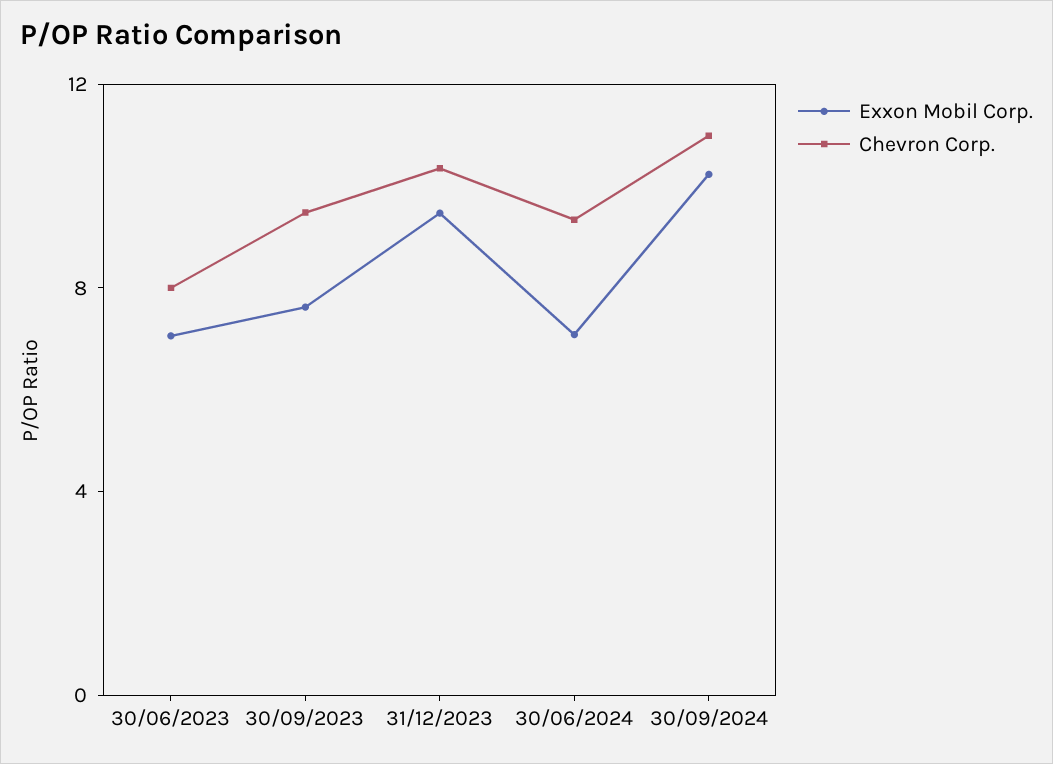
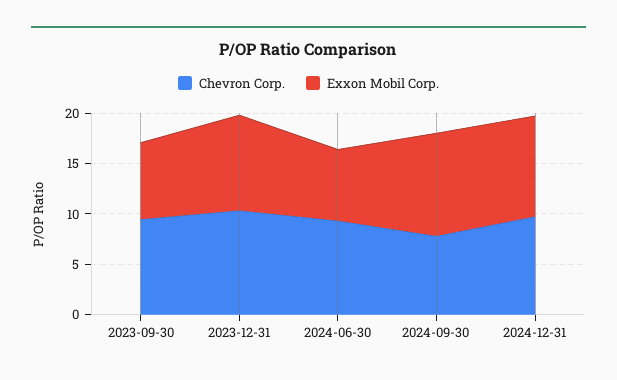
Exxon Mobil Corp., 30/06/2023: 7 -> none
Chevron Corp., 30/06/2023: 8 -> none
Chevron Corp., 30/09/2024: 11 -> 8
Chevron Corp., 2024-12-31: none -> 10
Exxon Mobil Corp., 2024-12-31: none -> 10

